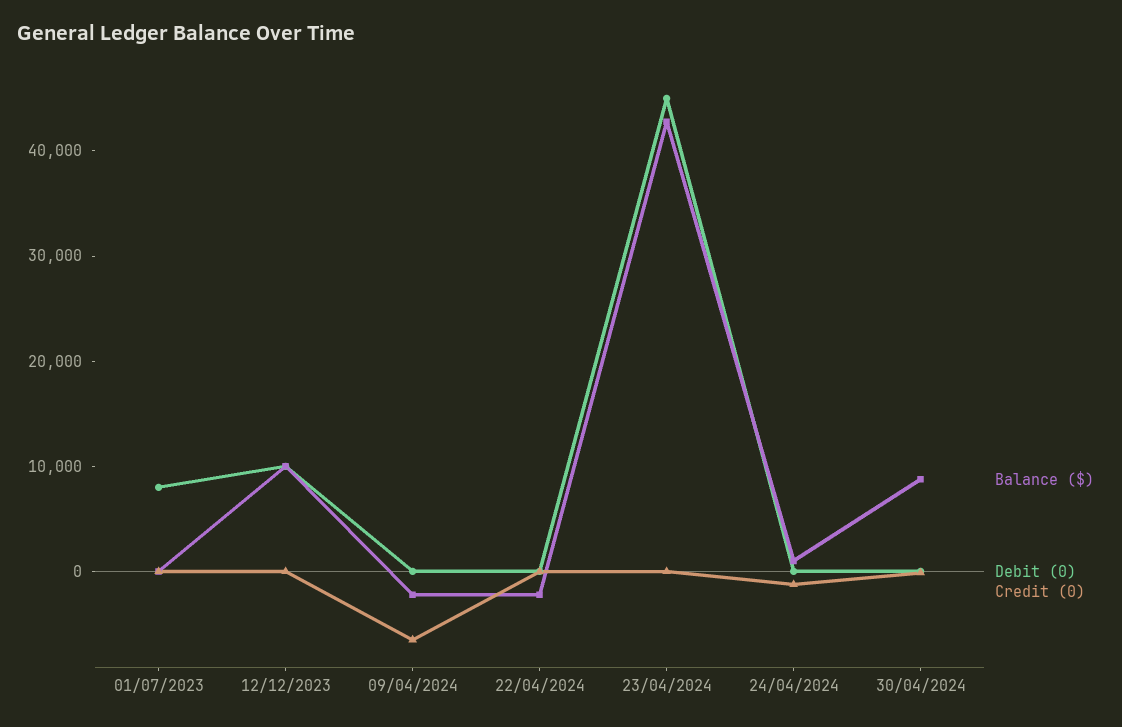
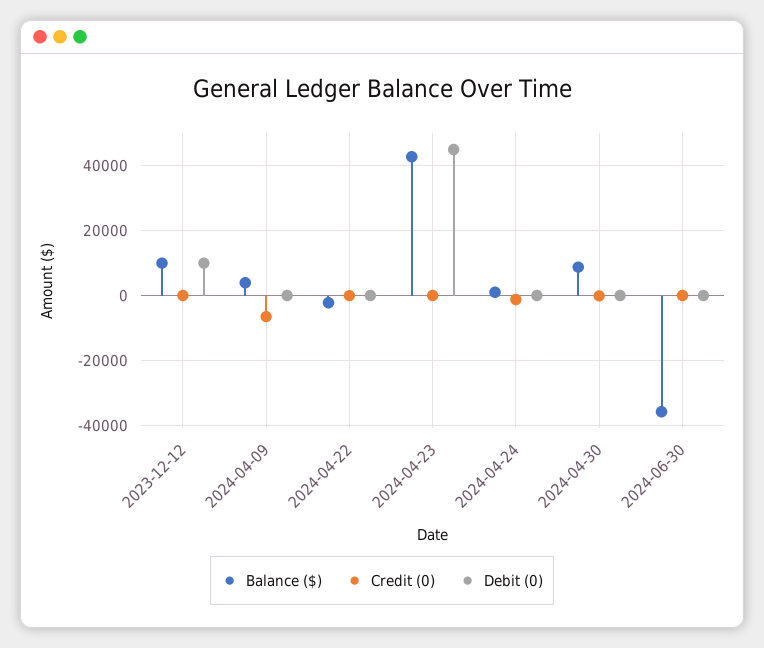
Balance ($), 01/07/2023: 0 -> none
Debit (0), 01/07/2023: 8000 -> none
Credit (0), 01/07/2023: 0 -> none
Balance ($), 09/04/2024: -2000 -> 4000
Balance ($), 2024-06-30: none -> -36000
Credit (0), 2024-06-30: none -> 0
Debit (0), 2024-06-30: none -> 0

